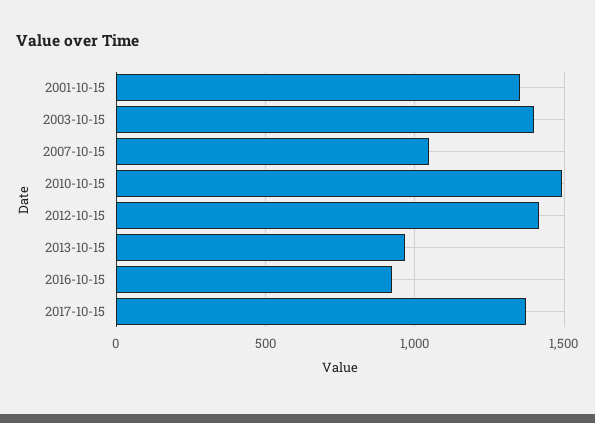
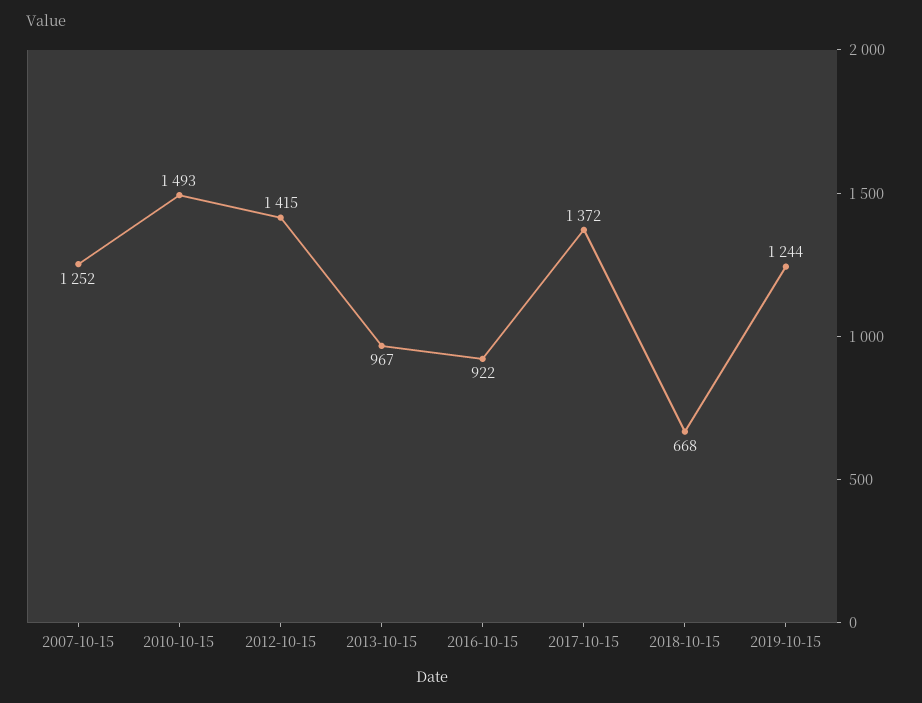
2001-10-15: 1350 -> none
2003-10-15: 1400 -> none
2007-10-15: 1050 -> 1252
2018-10-15: none -> 668
2019-10-15: none -> 1244

